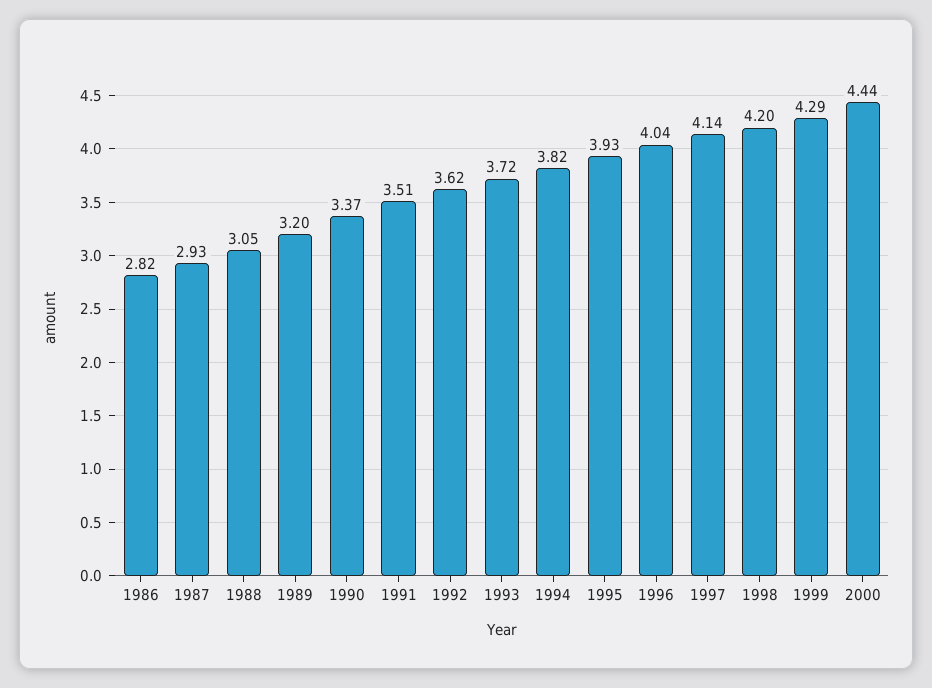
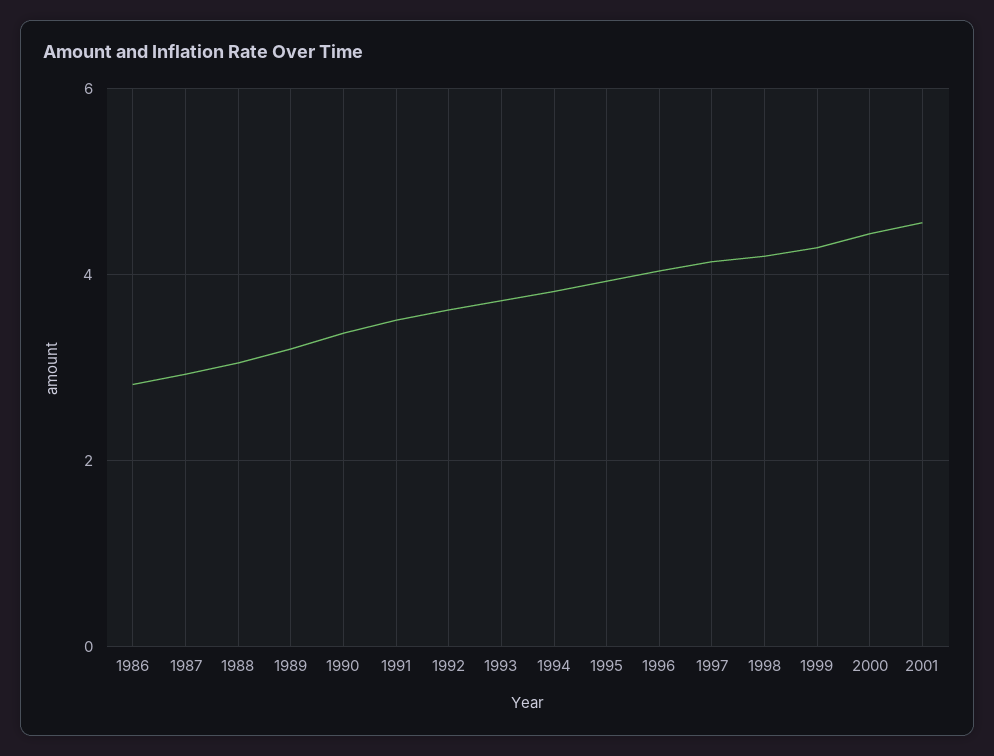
2001: none -> 4.6

